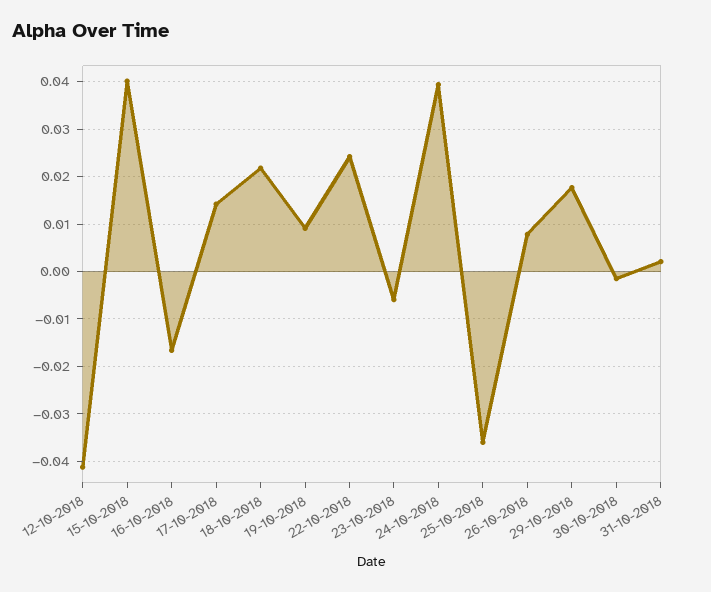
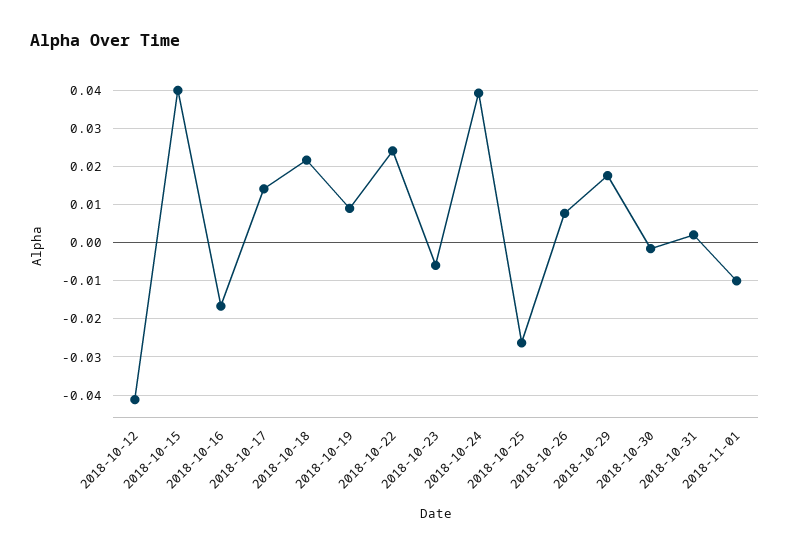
25-10-2018: -0.036 -> -0.026
2018-11-01: none -> -0.01

